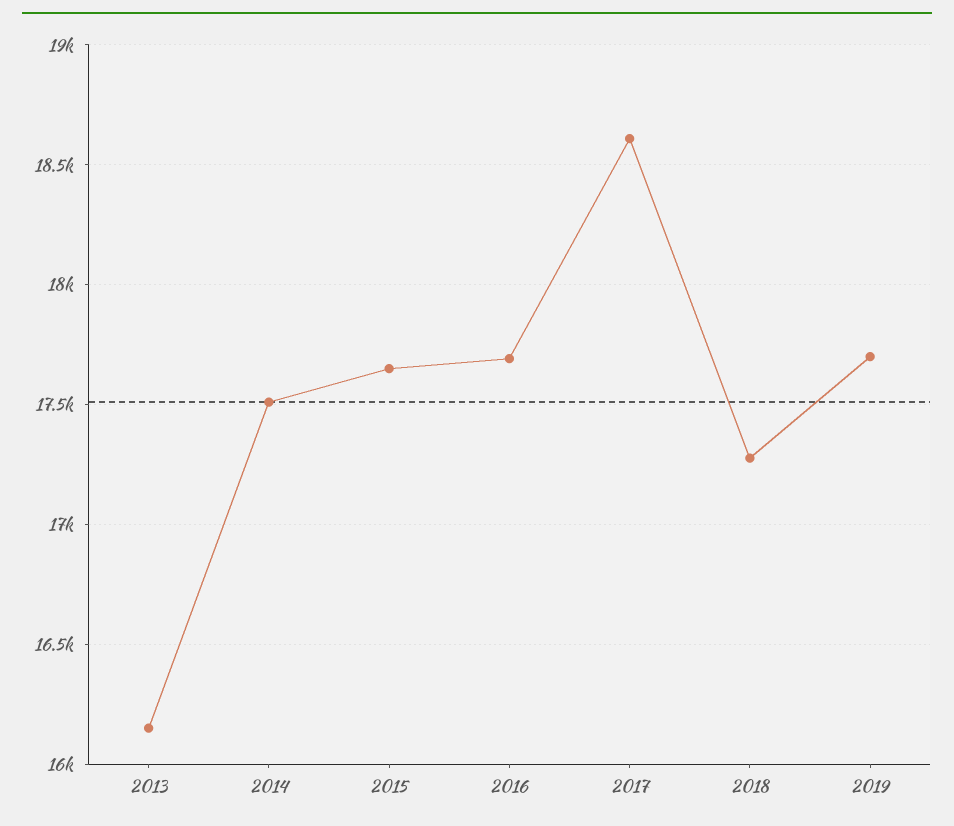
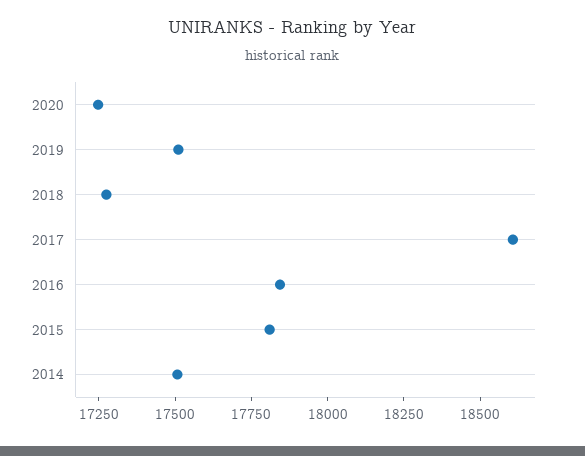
2013: 16150 -> none
2015: 17650 -> 17800
2016: 17700 -> 17850
2019: 17700 -> 17500
2020: none -> 17250

